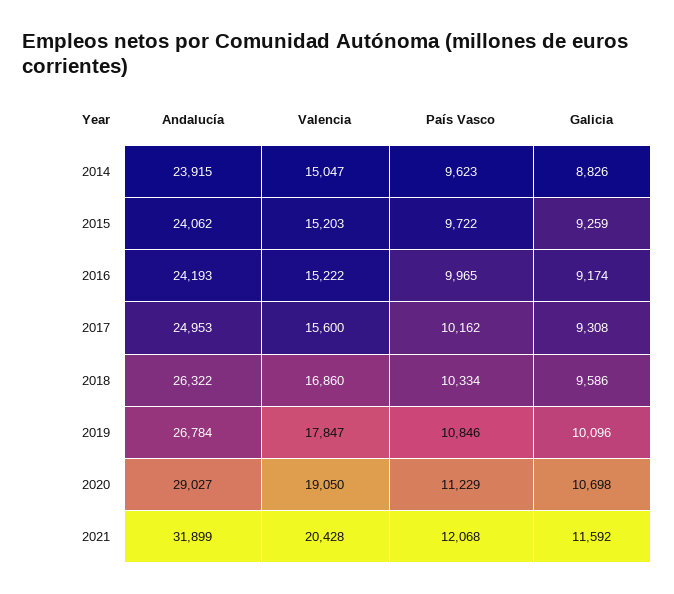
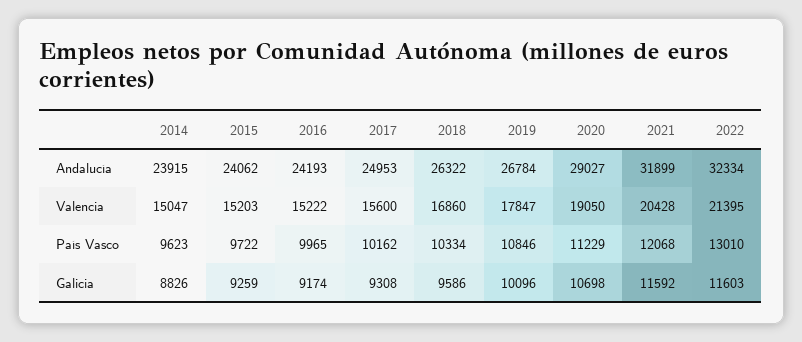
Andalucía, 2022: none -> 32334
Valencia, 2022: none -> 21395
País Vasco, 2022: none -> 13010
Galicia, 2022: none -> 11603

